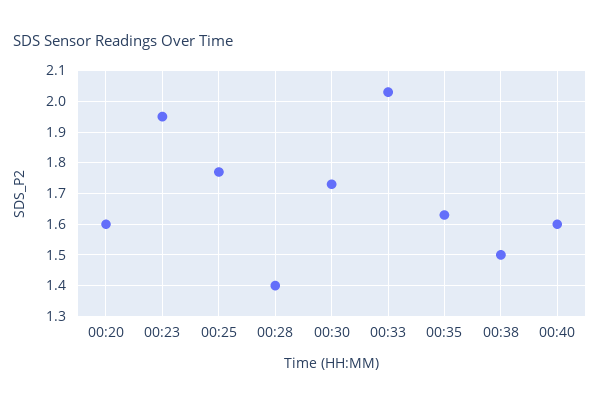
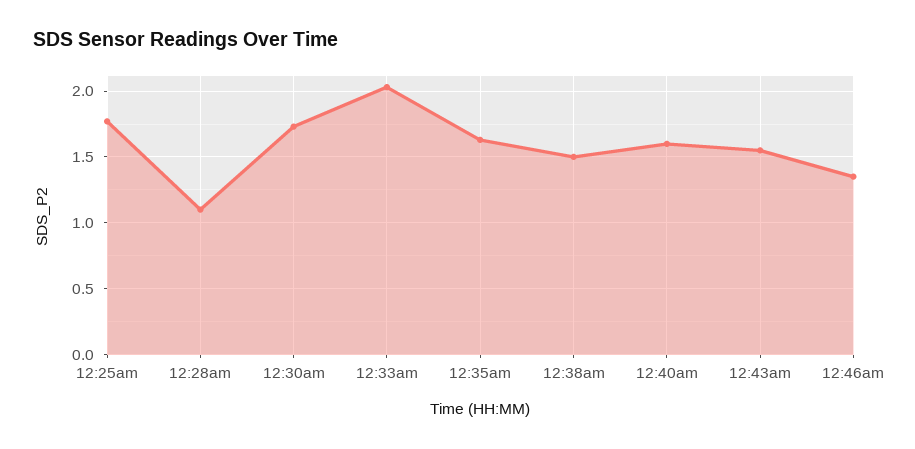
00:20: 1.6 -> none
00:23: 1.95 -> none
00:28: 1.4 -> 1.1
12:43am: none -> 1.55
12:46am: none -> 1.35

